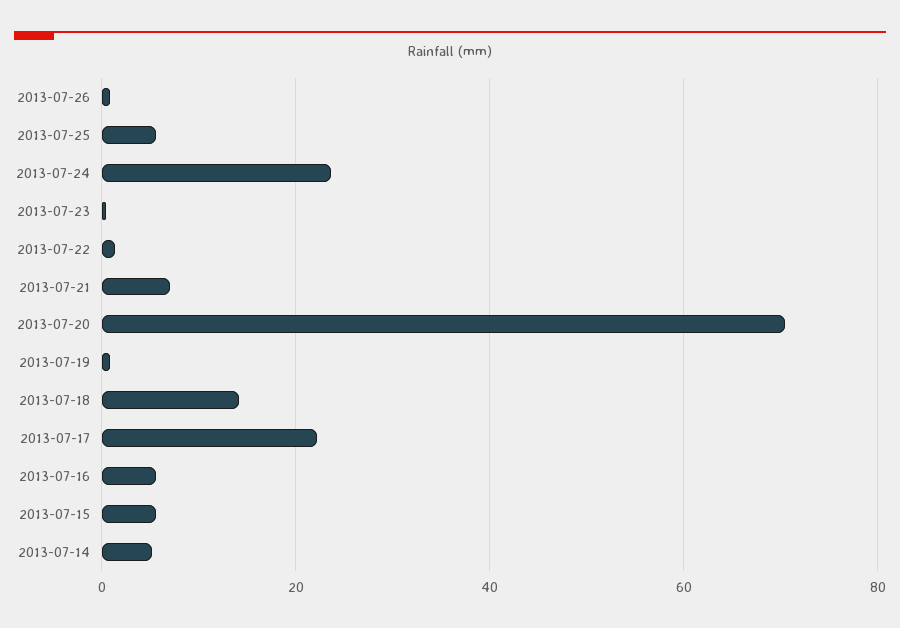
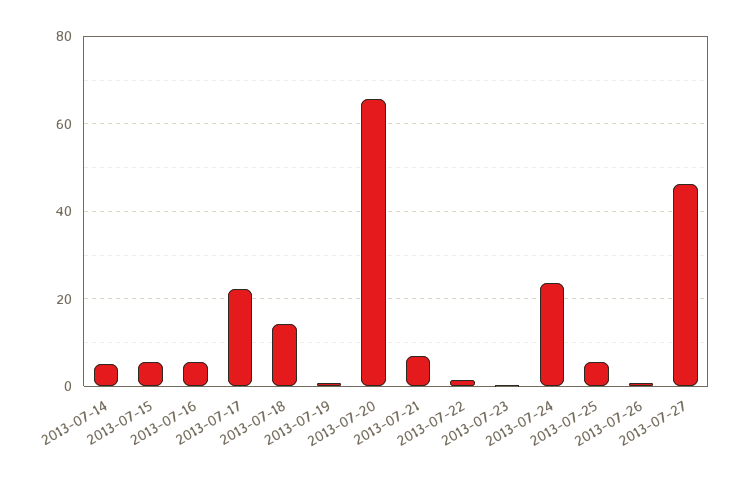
2013-07-20: 70 -> 66
2013-07-27: none -> 46

